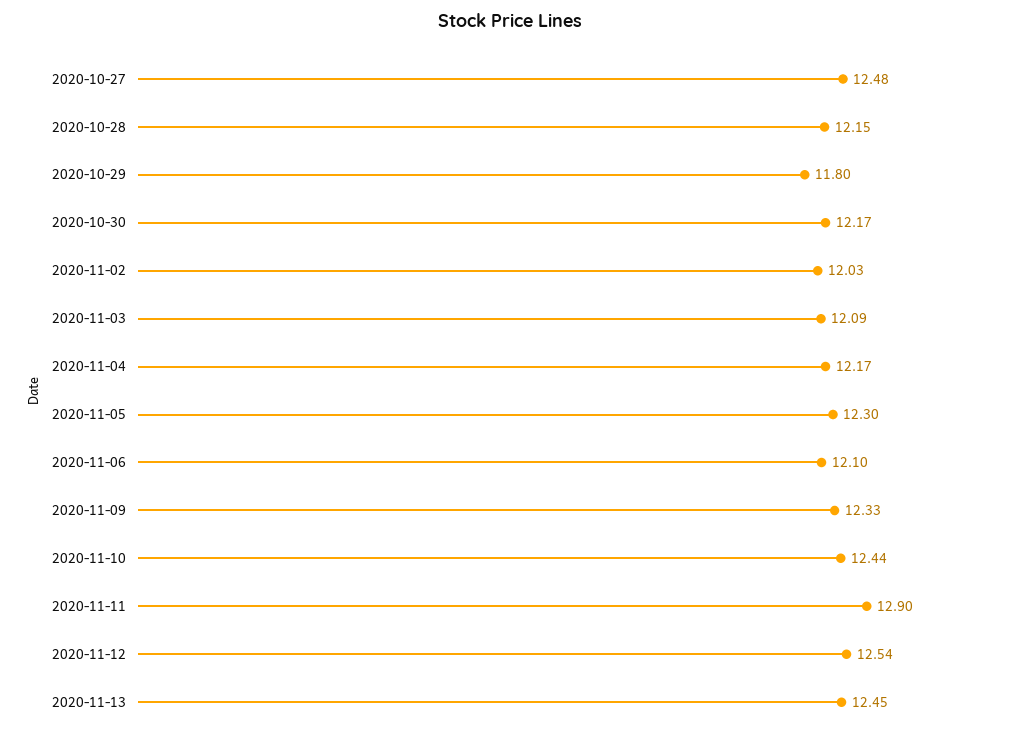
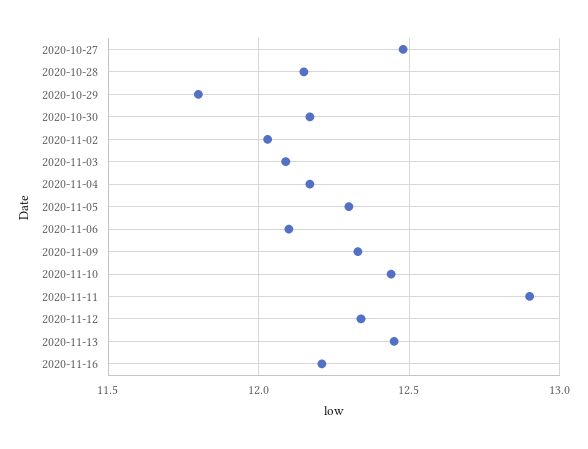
2020-11-12: 12.54 -> 12.35
2020-11-16: none -> 12.2

